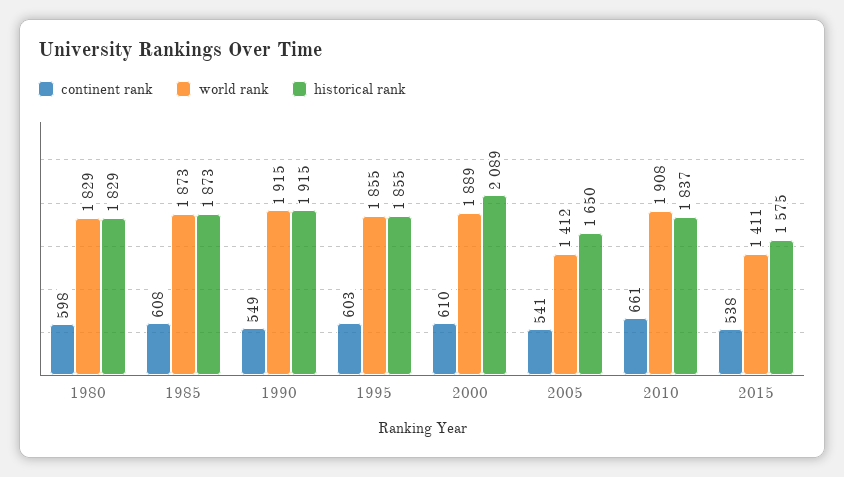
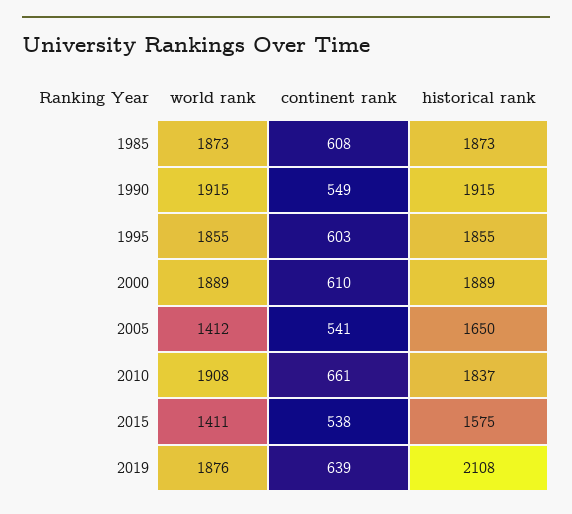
continent rank, 1980: 598 -> none
world rank, 1980: 1829 -> none
historical rank, 1980: 1829 -> none
historical rank, 2000: 2089 -> 1889
world rank, 2019: none -> 1876
continent rank, 2019: none -> 639
historical rank, 2019: none -> 2108

